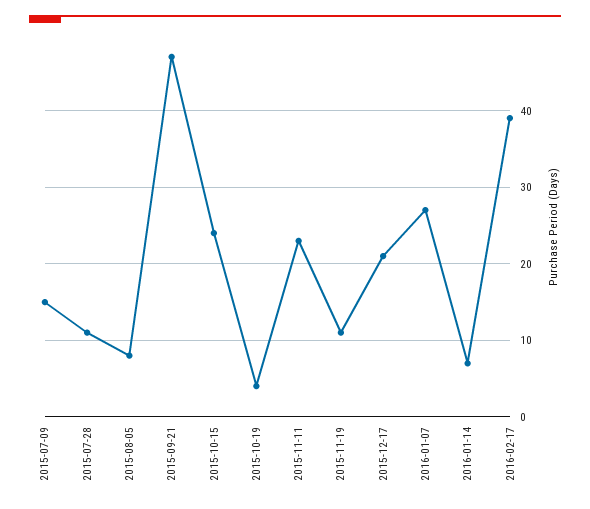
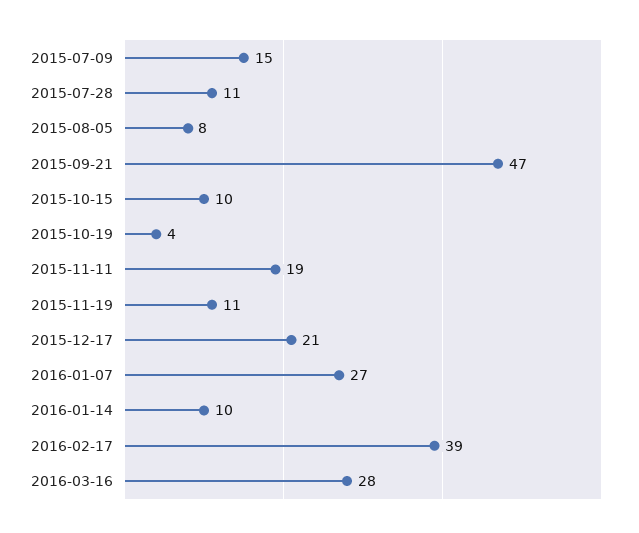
2015-10-15: 24 -> 10
2015-11-11: 23 -> 19
2016-01-14: 7 -> 10
2016-03-16: none -> 28

